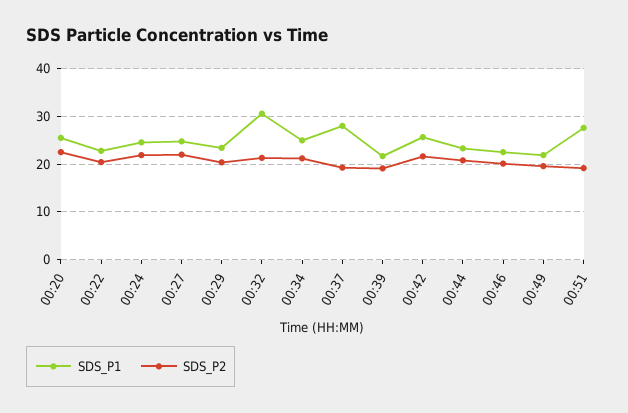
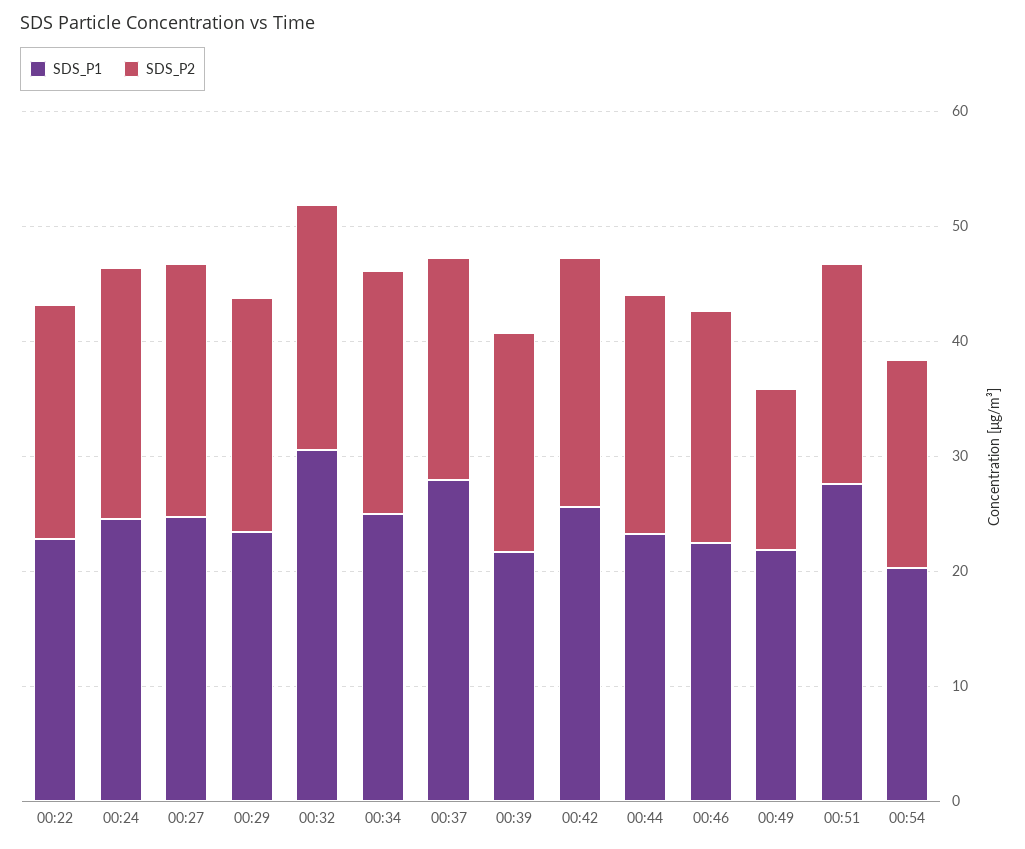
SDS_P1, 00:20: 26 -> none
SDS_P2, 00:20: 22 -> none
SDS_P2, 00:49: 20 -> 14
SDS_P1, 00:54: none -> 20
SDS_P2, 00:54: none -> 18

